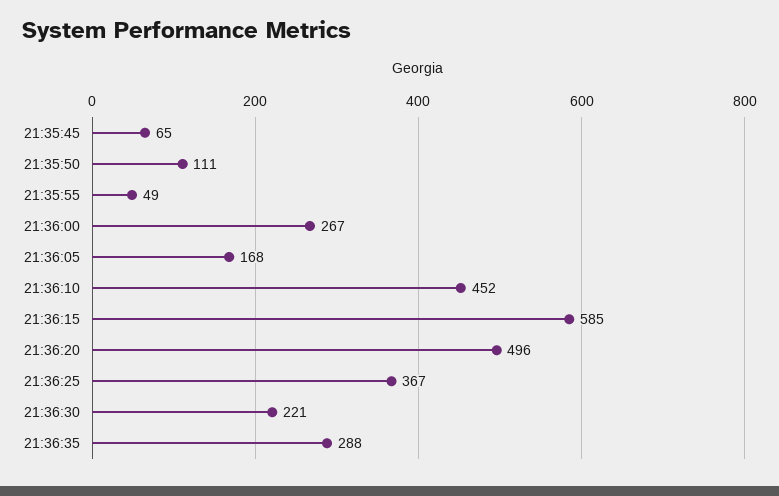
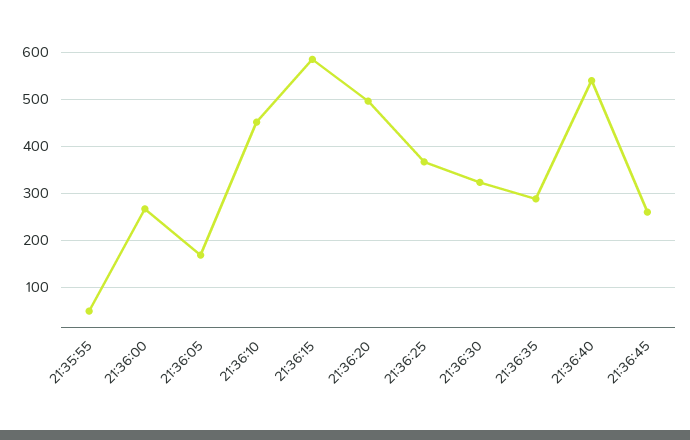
21:35:45: 65 -> none
21:35:50: 111 -> none
21:36:30: 221 -> 320
21:36:40: none -> 540
21:36:45: none -> 260

